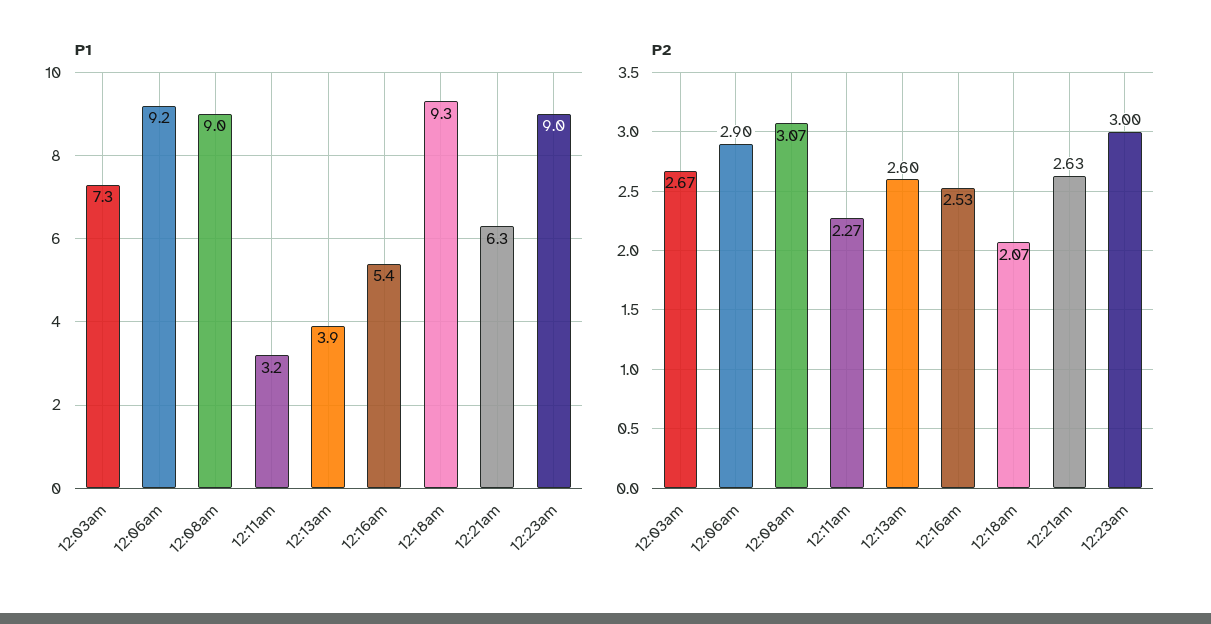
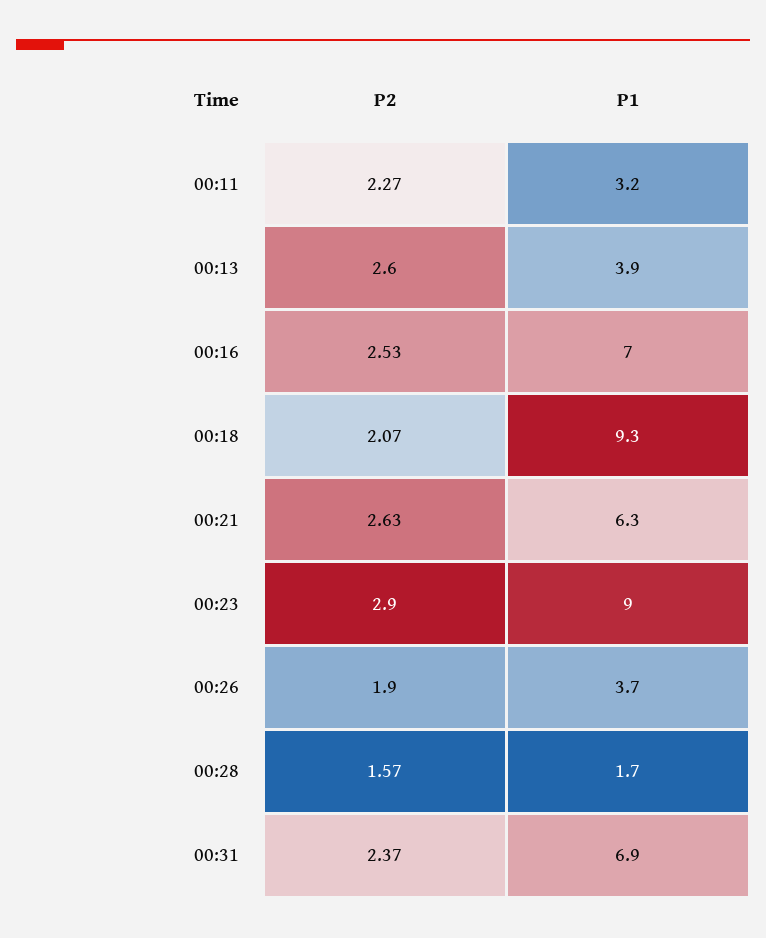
P1, 12:03am: 7.3 -> none
P1, 12:06am: 9.2 -> none
P1, 12:08am: 9 -> none
P1, 12:16am: 5.4 -> 7
P2, 12:03am: 2.67 -> none
P2, 12:06am: 2.9 -> none
P2, 12:08am: 3.07 -> none
P2, 12:23am: 3 -> 2.9
P2, 00:26: none -> 1.9
P1, 00:26: none -> 3.7
P2, 00:28: none -> 1.57
P1, 00:28: none -> 1.7
P2, 00:31: none -> 2.37
P1, 00:31: none -> 6.9

